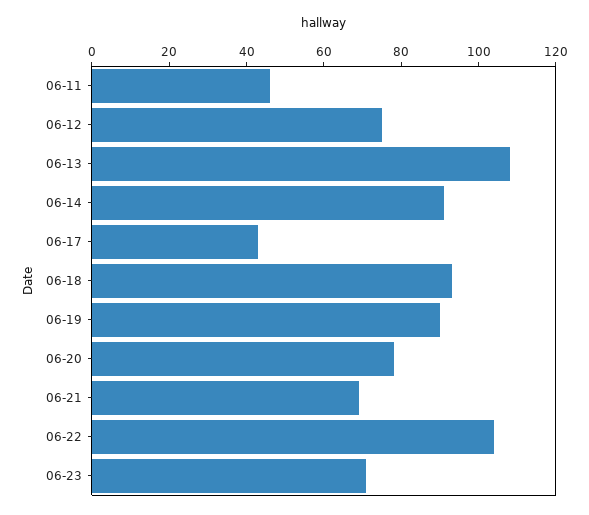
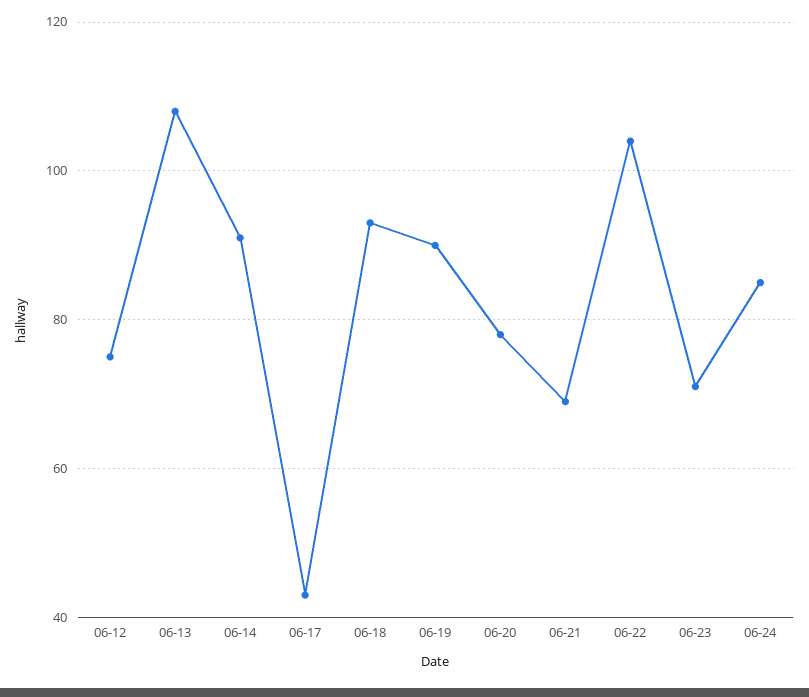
06-11: 45 -> none
06-24: none -> 85

